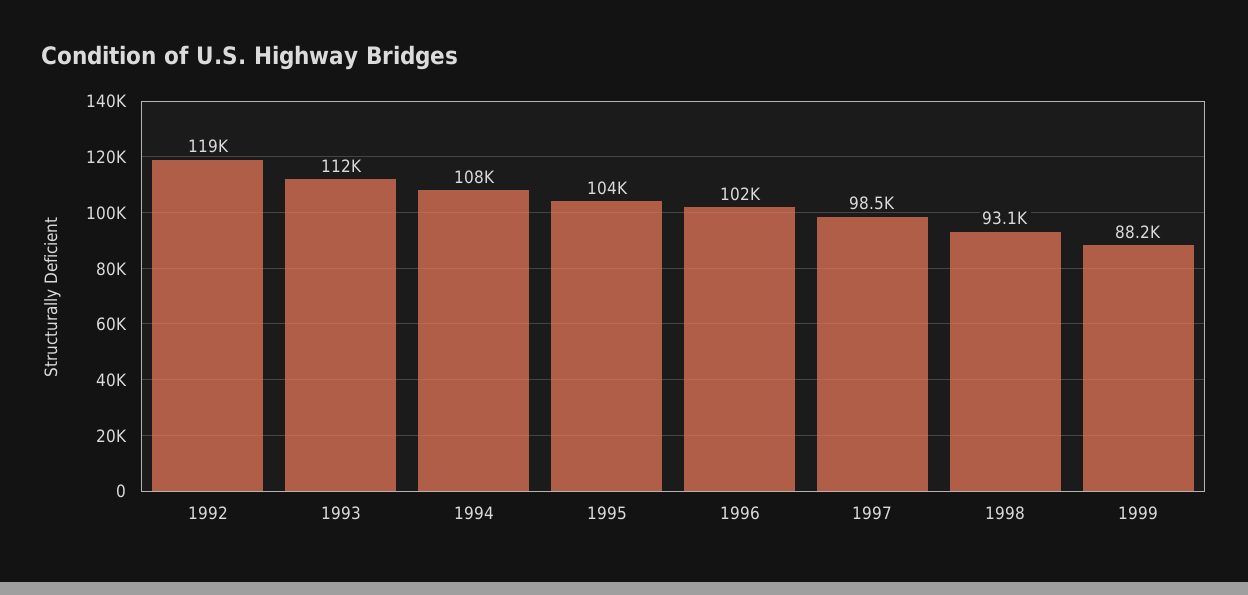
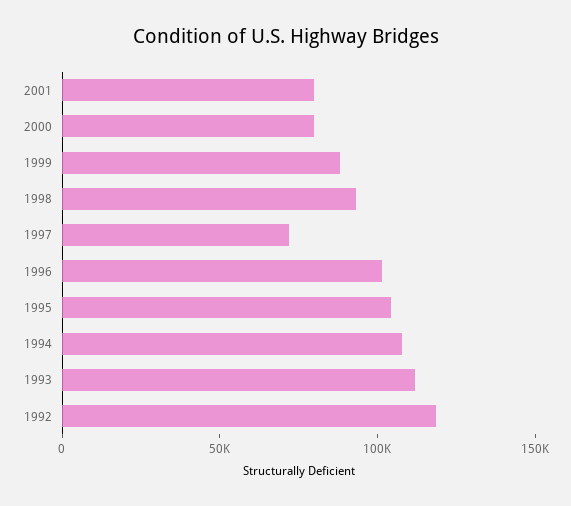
1997: 98500 -> 70000
2001: none -> 80000
2000: none -> 80000

